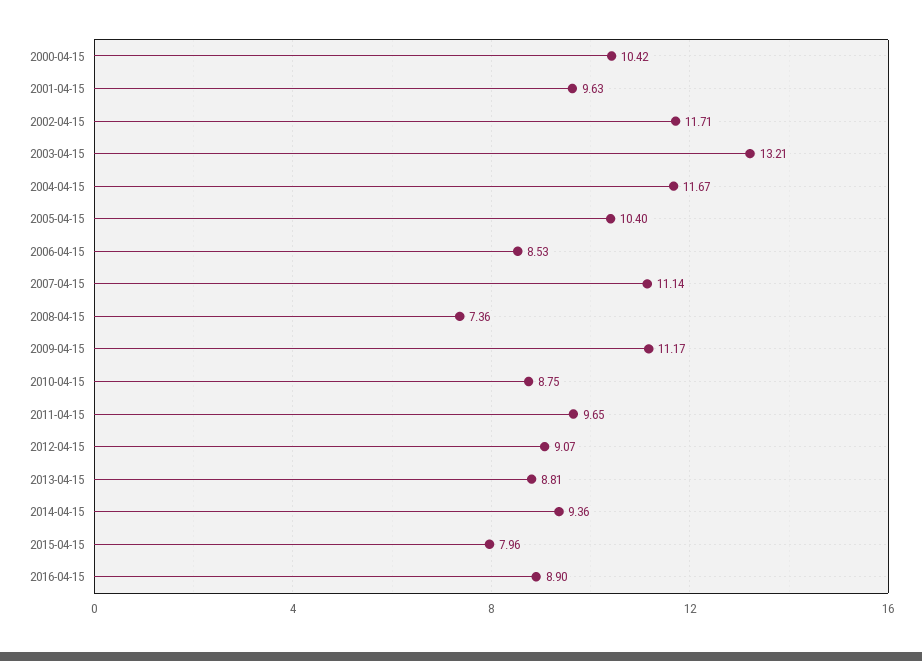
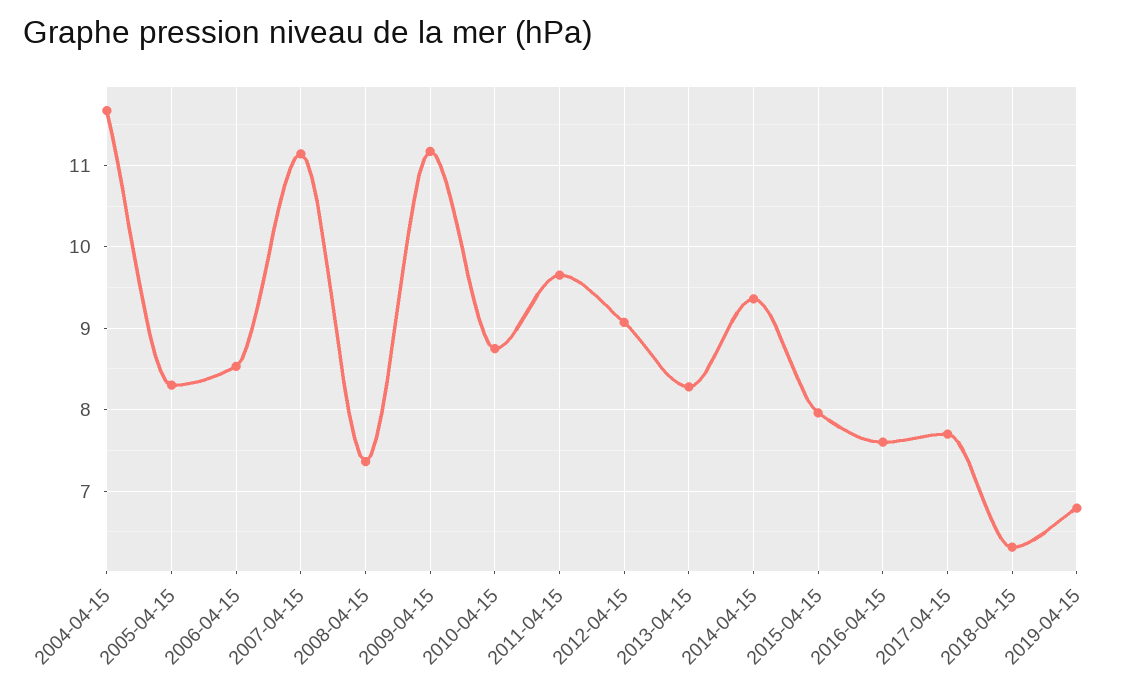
2000-04-15: 10.42 -> none
2001-04-15: 9.63 -> none
2002-04-15: 11.71 -> none
2003-04-15: 13.21 -> none
2005-04-15: 10.4 -> 8.3
2013-04-15: 8.81 -> 8.3
2016-04-15: 8.9 -> 7.6
2017-04-15: none -> 7.7
2018-04-15: none -> 6.3
2019-04-15: none -> 6.8

